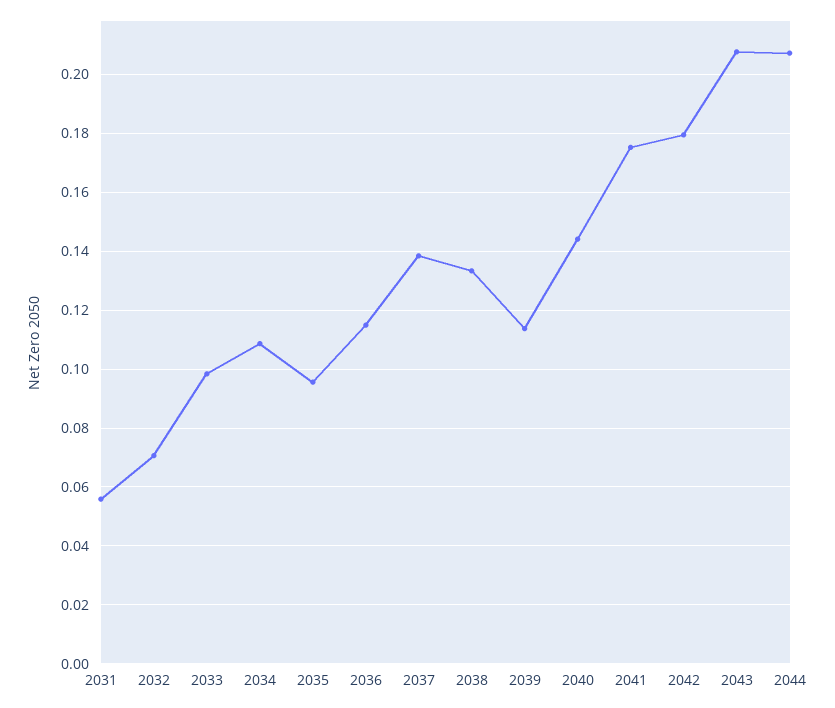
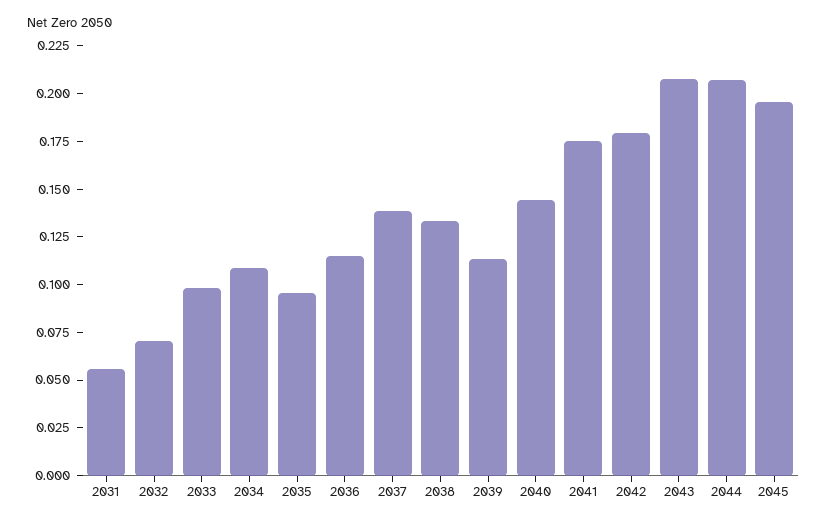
2045: none -> 0.195

